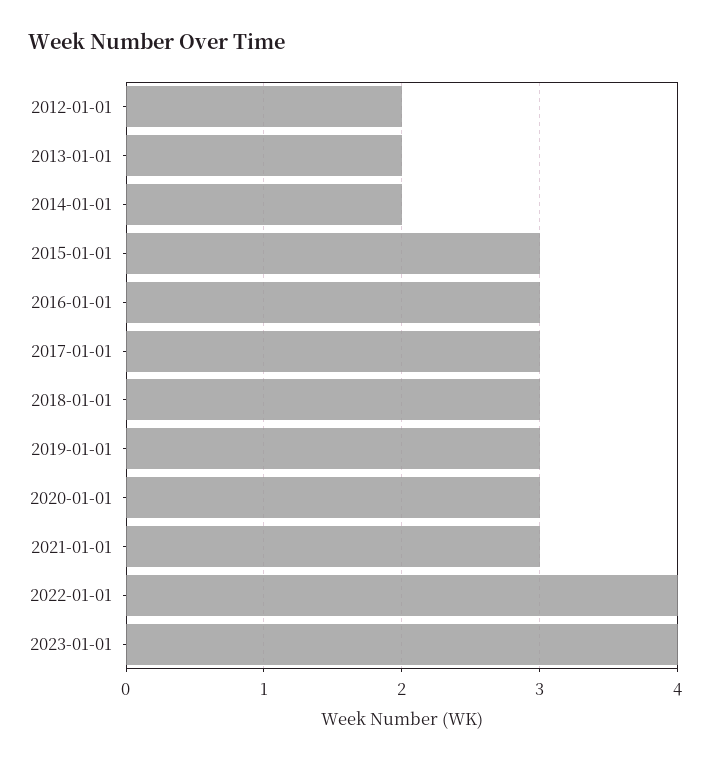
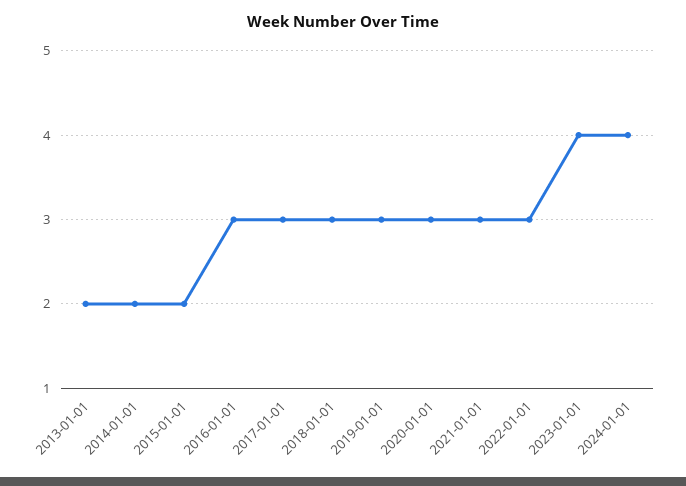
2012-01-01: 2 -> none
2015-01-01: 3 -> 2
2022-01-01: 4 -> 3
2024-01-01: none -> 4

